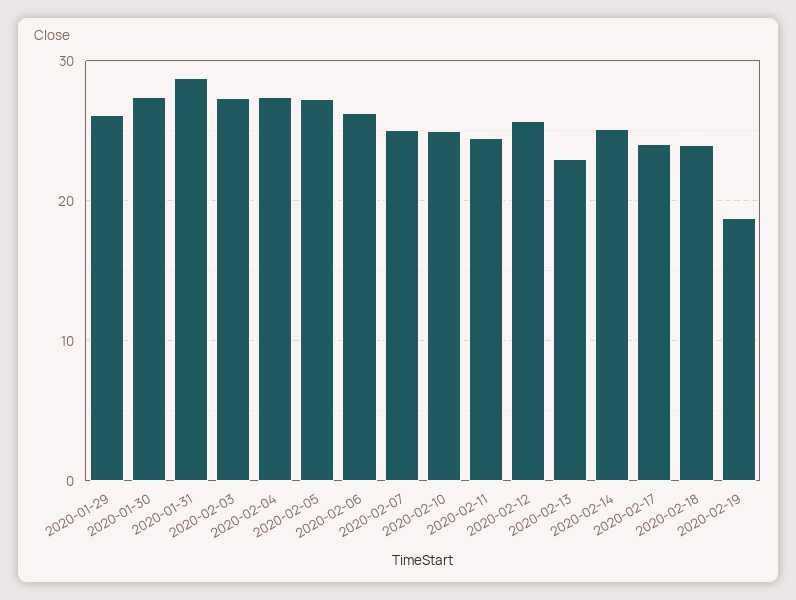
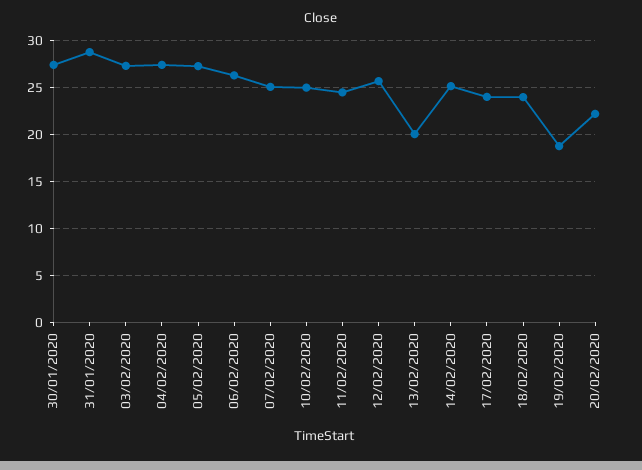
2020-01-29: 26 -> none
2020-02-13: 23 -> 20
20/02/2020: none -> 22

